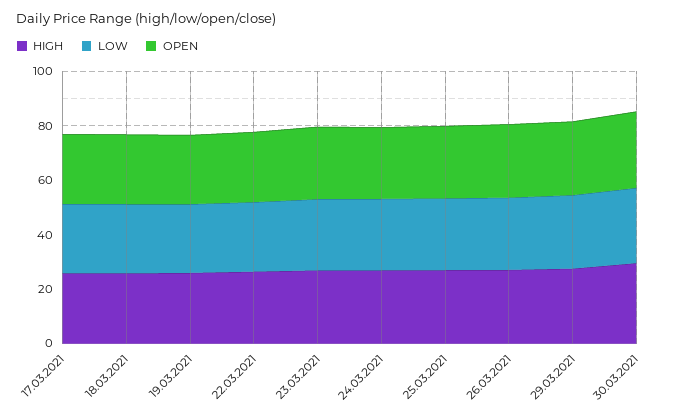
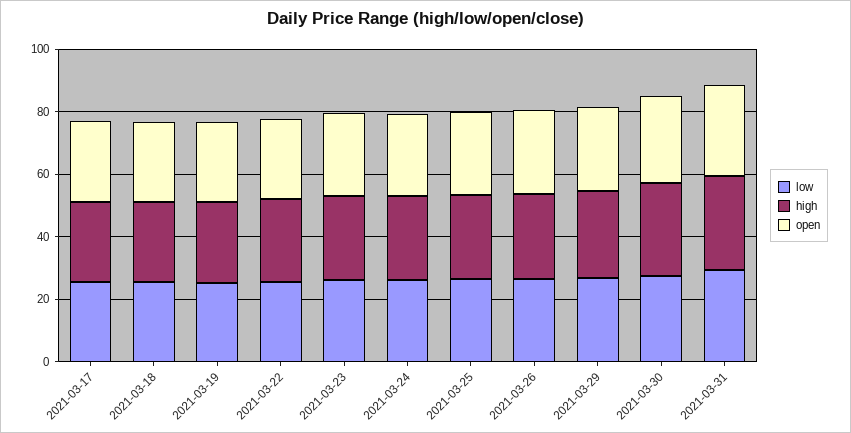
LOW, 2021-03-31: none -> 30
HIGH, 2021-03-31: none -> 30
OPEN, 2021-03-31: none -> 30

